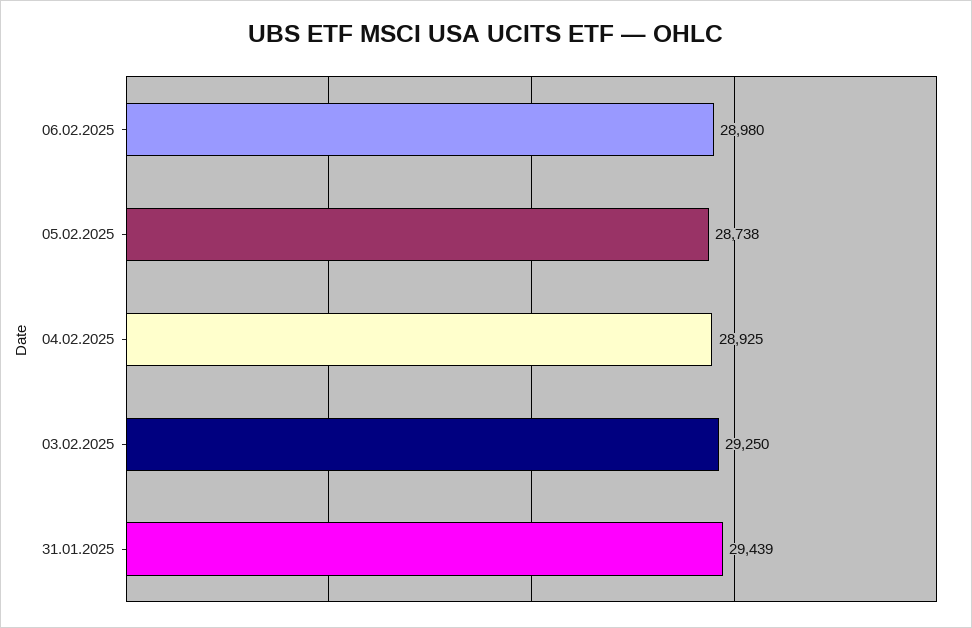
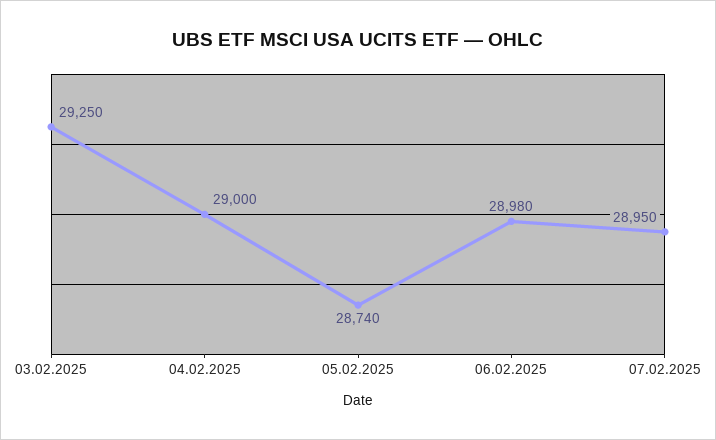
05.02.2025: 28738 -> 28740
04.02.2025: 28925 -> 29000
31.01.2025: 29439 -> none
07.02.2025: none -> 28950

